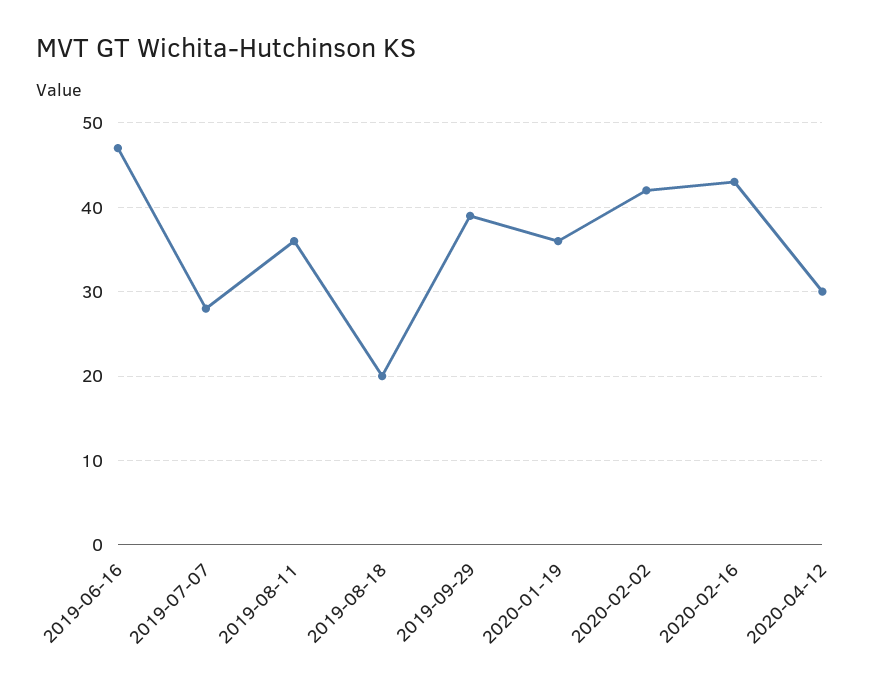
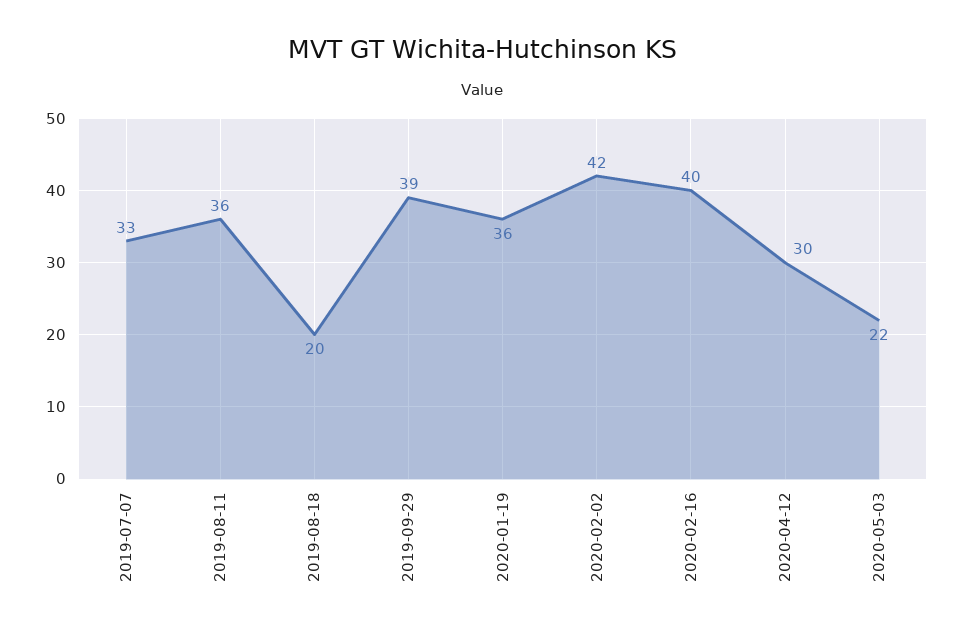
2019-06-16: 47 -> none
2019-07-07: 28 -> 33
2020-02-16: 43 -> 40
2020-05-03: none -> 22

